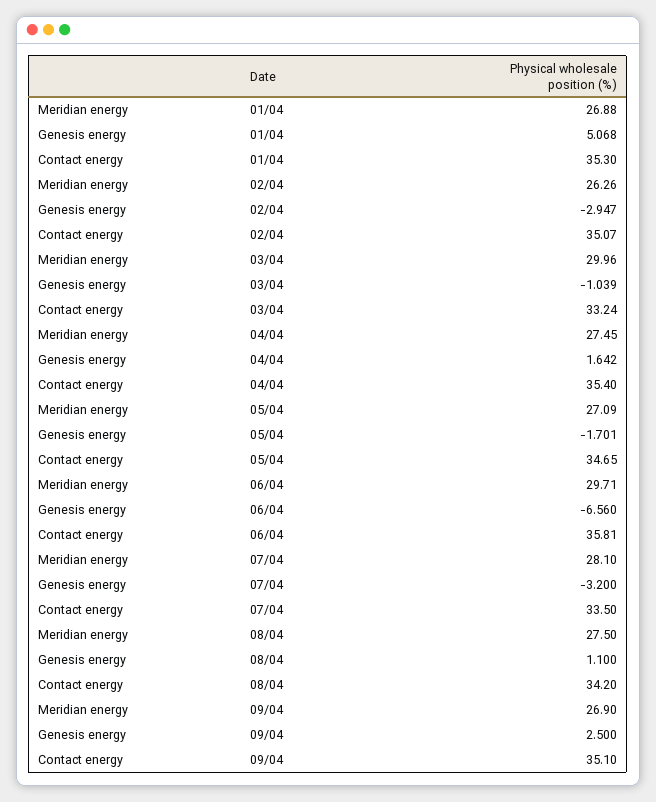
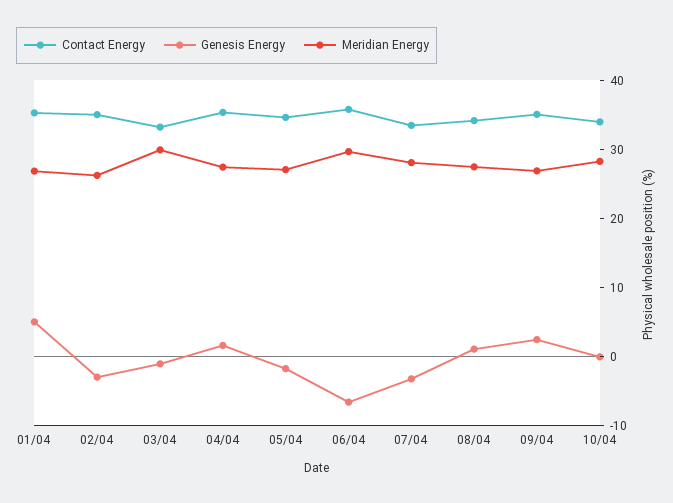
Contact energy, 10/04: none -> 34
Genesis energy, 10/04: none -> 0
Meridian energy, 10/04: none -> 28

